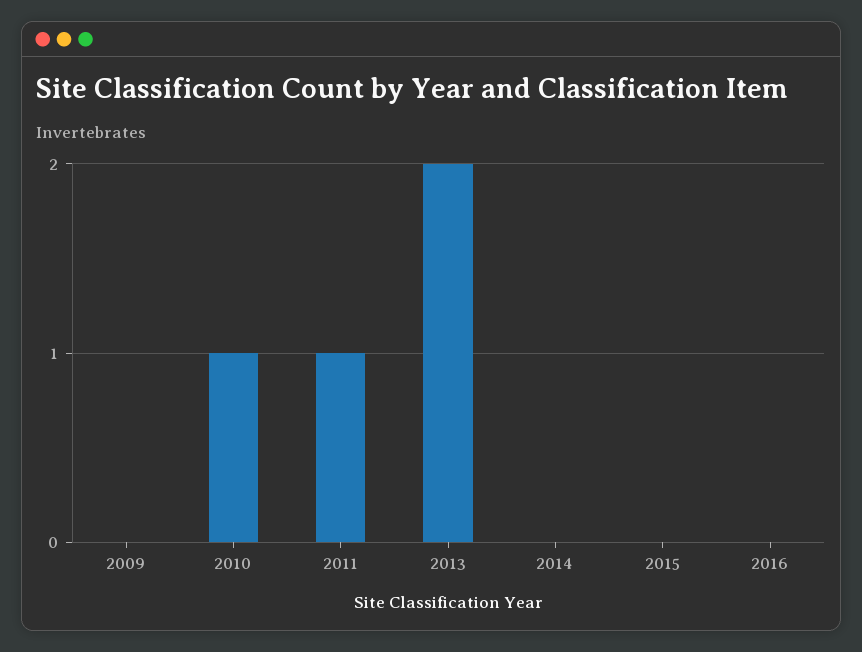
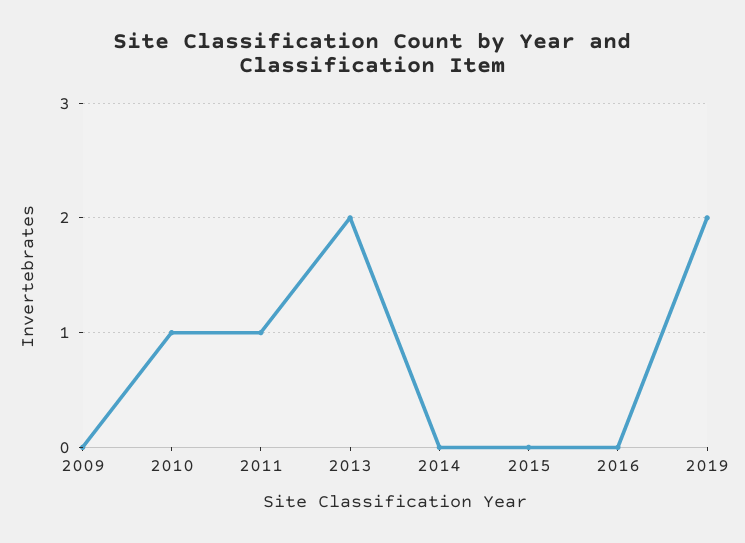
2019: none -> 2

